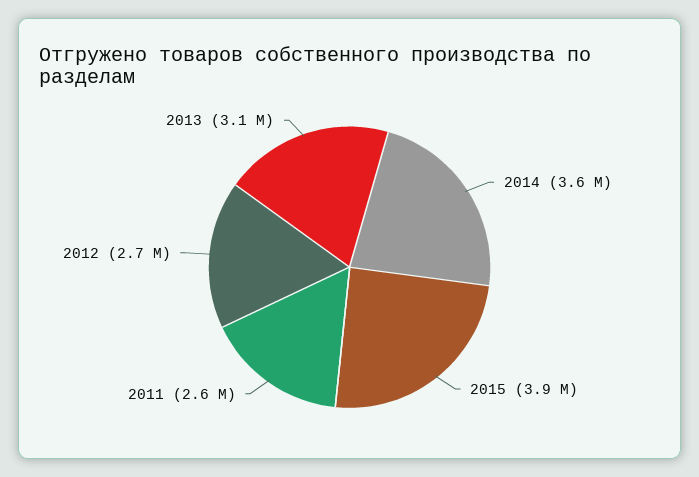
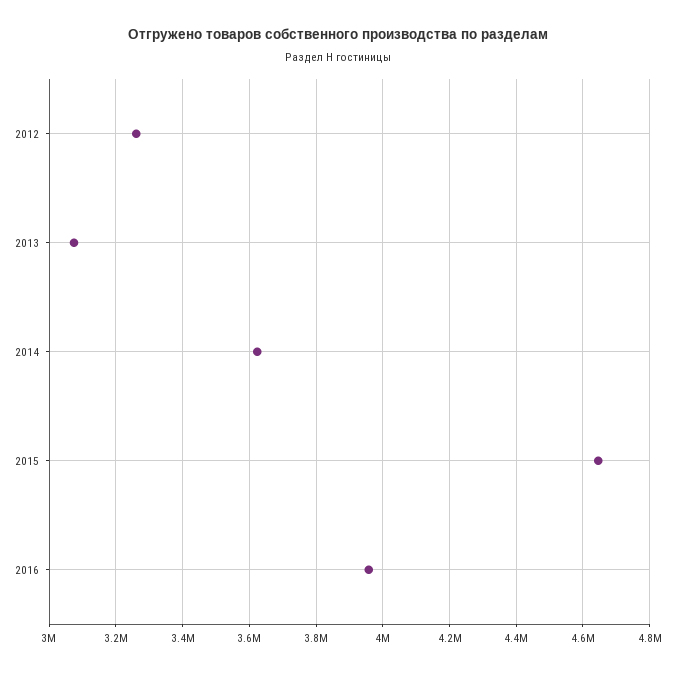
2015: 3900000 -> 4640000
2011: 2600000 -> none
2012: 2700000 -> 3260000
2016: none -> 3960000

